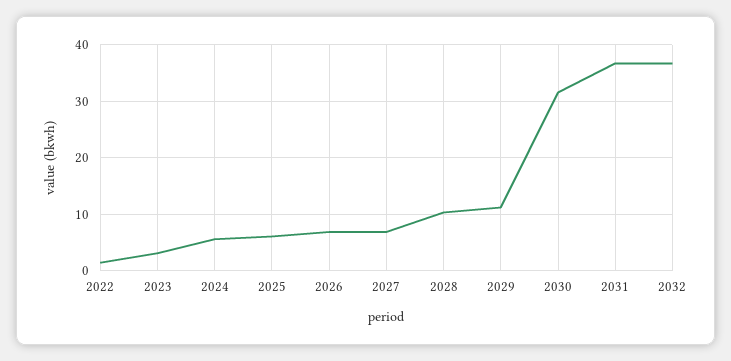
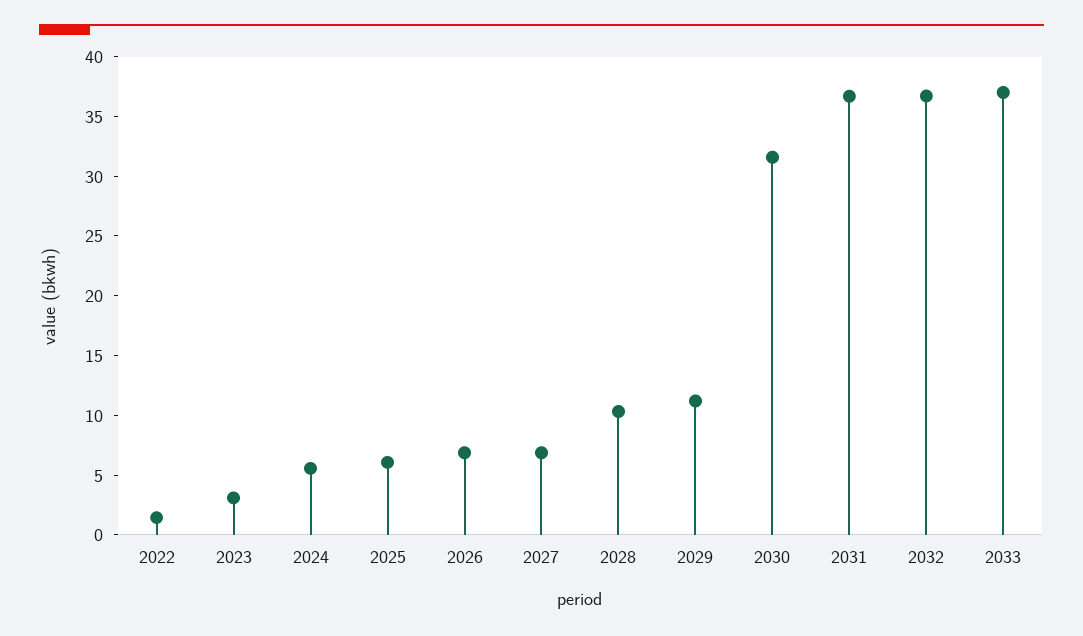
2033: none -> 37

